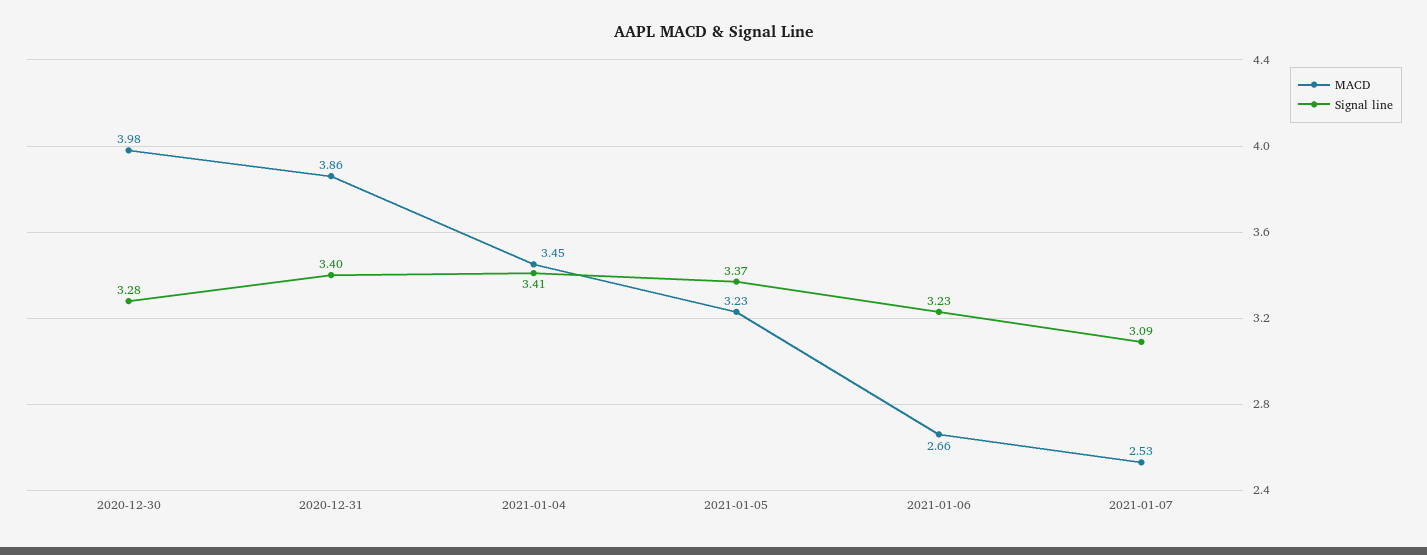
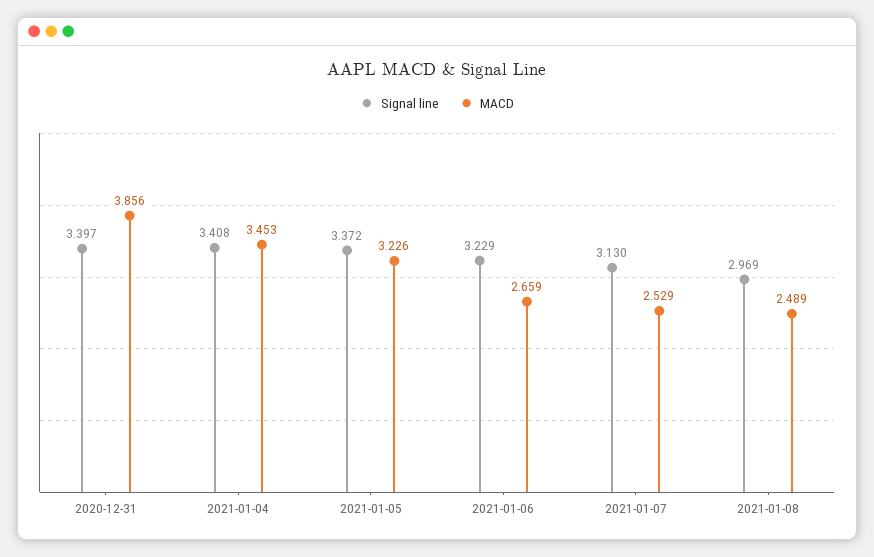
MACD, 2020-12-30: 3.98 -> none
Signal line, 2020-12-30: 3.28 -> none
Signal line, 2021-01-07: 3.09 -> 3.13
Signal line, 2021-01-08: none -> 2.969
MACD, 2021-01-08: none -> 2.489

